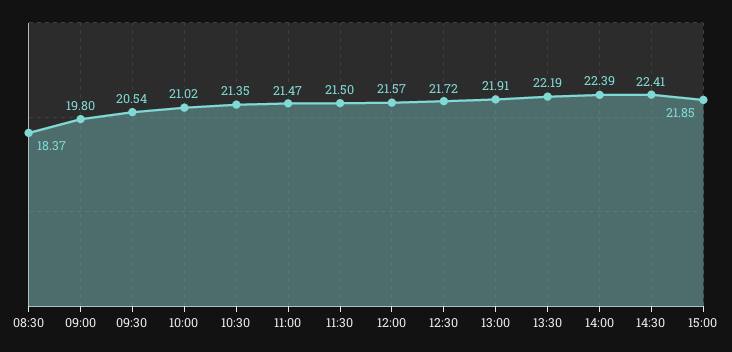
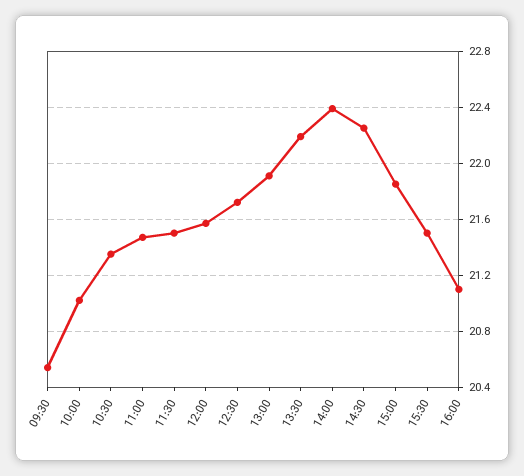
08:30: 18.37 -> none
09:00: 19.8 -> none
14:30: 22.41 -> 22.25
15:30: none -> 21.5
16:00: none -> 21.1

